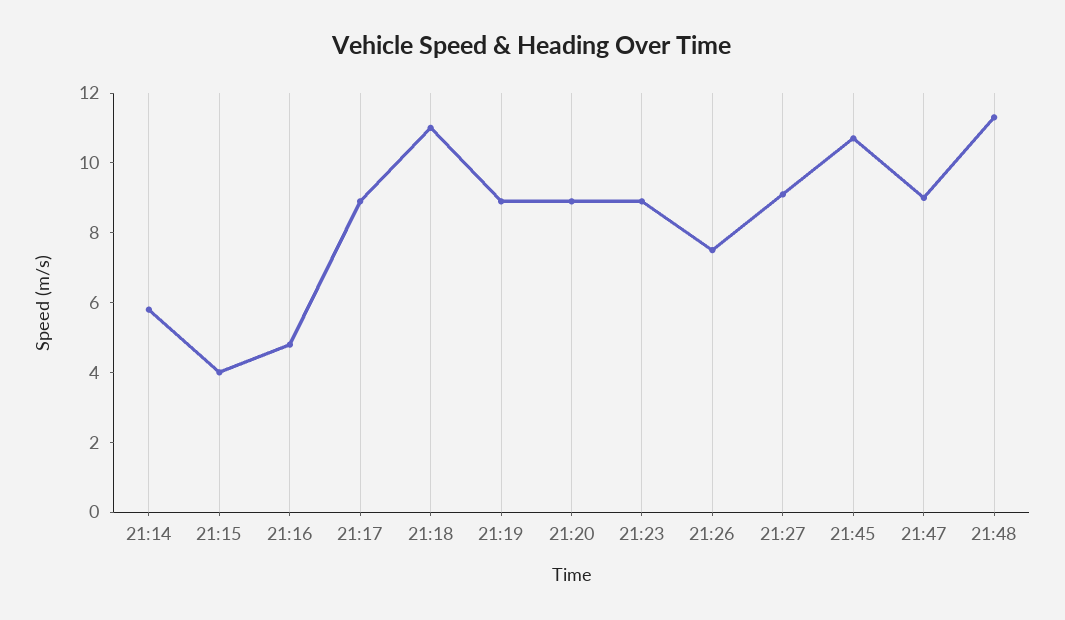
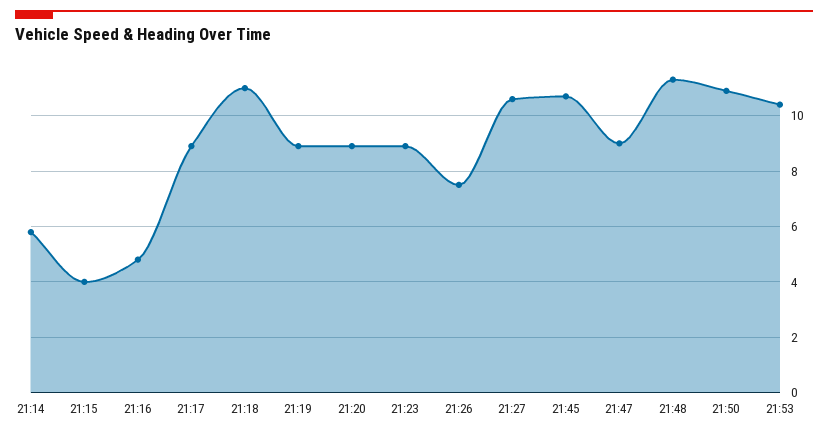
21:27: 9 -> 10.5
21:50: none -> 11
21:53: none -> 10.5

